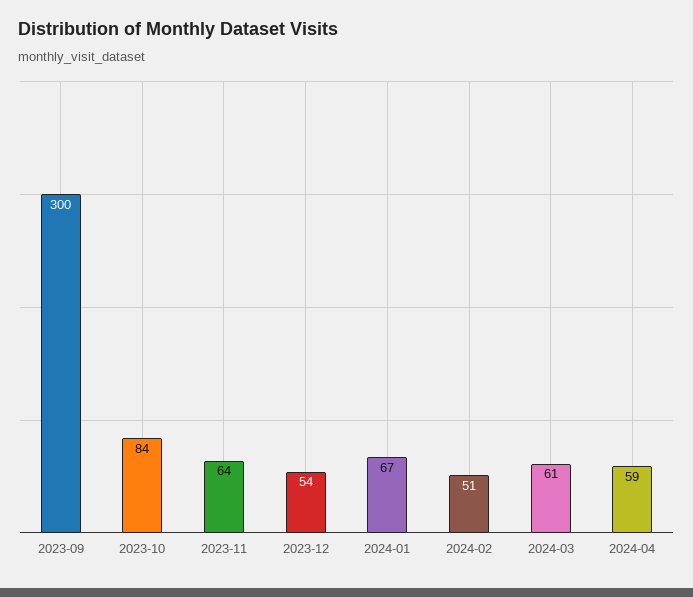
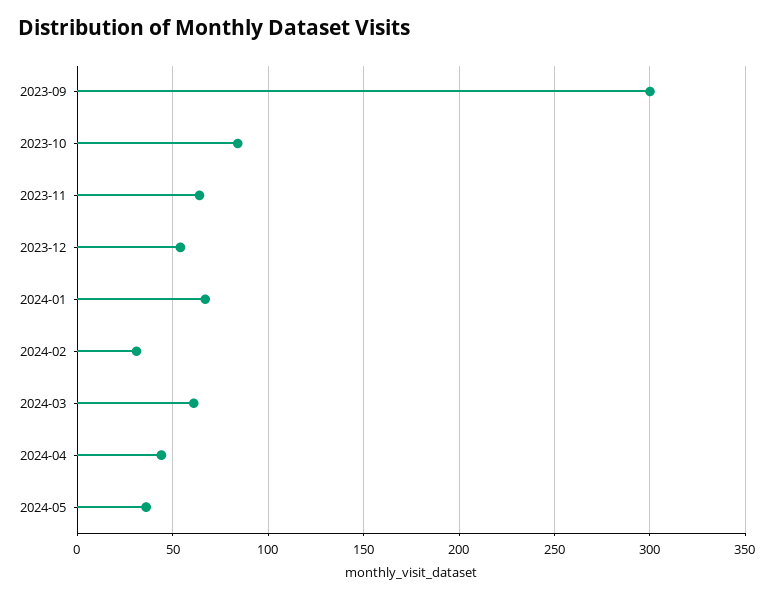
2024-02: 51 -> 30
2024-04: 59 -> 45
2024-05: none -> 35

